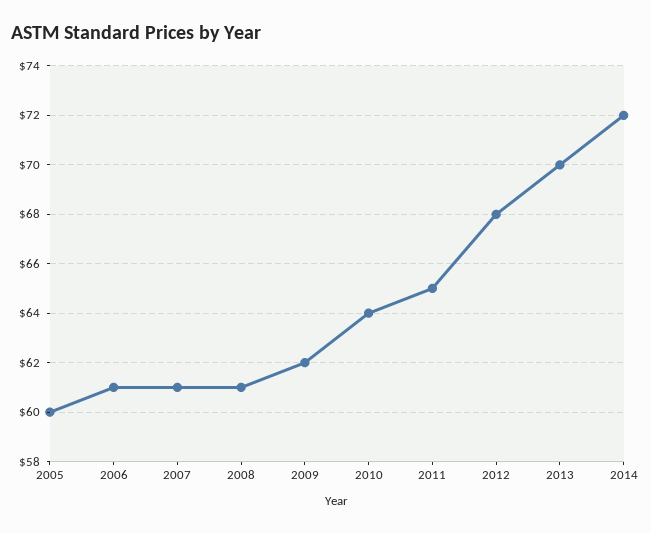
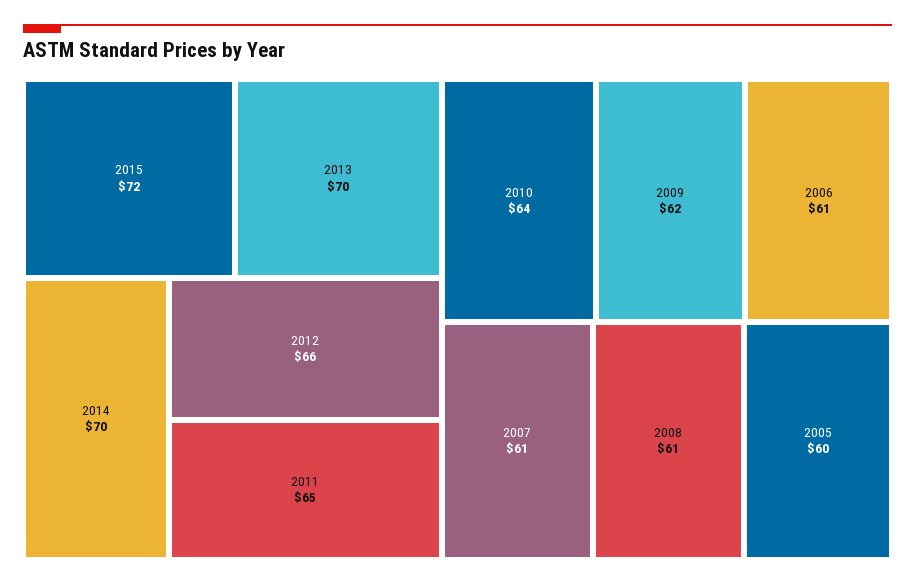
2012: 68 -> 66
2014: 72 -> 70
2015: none -> 72

